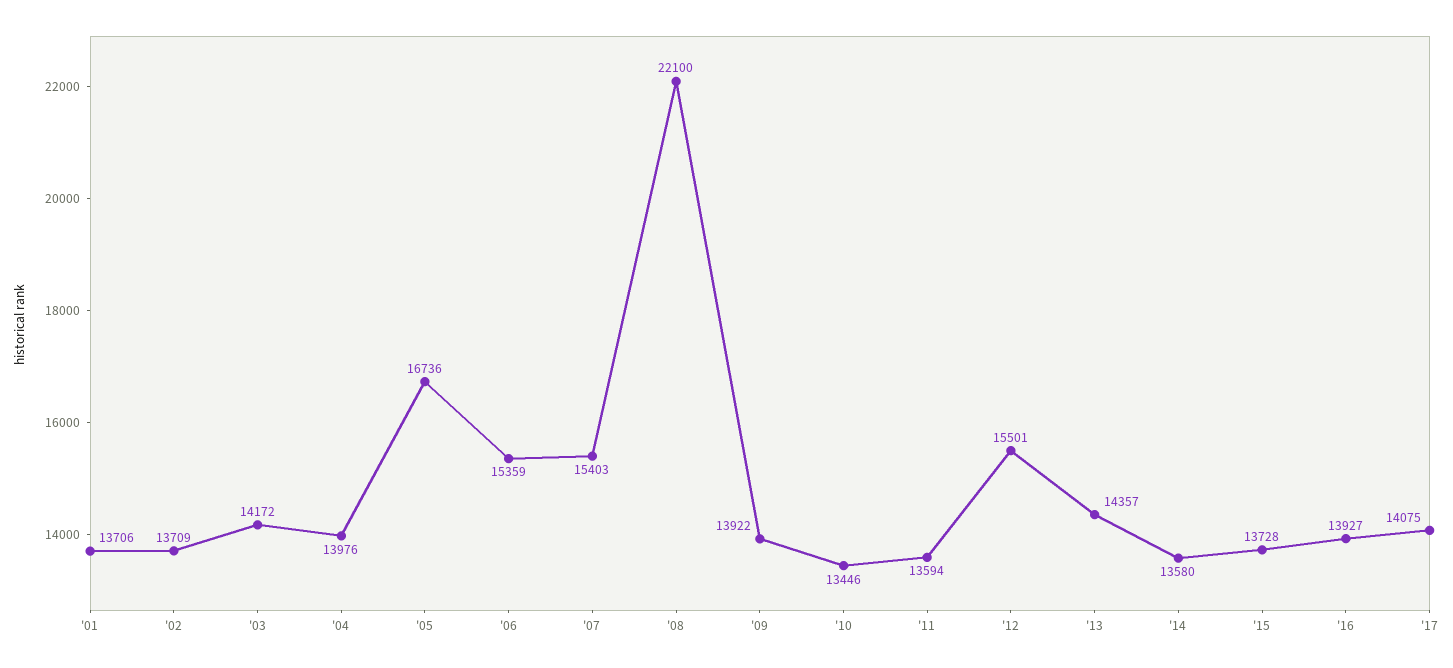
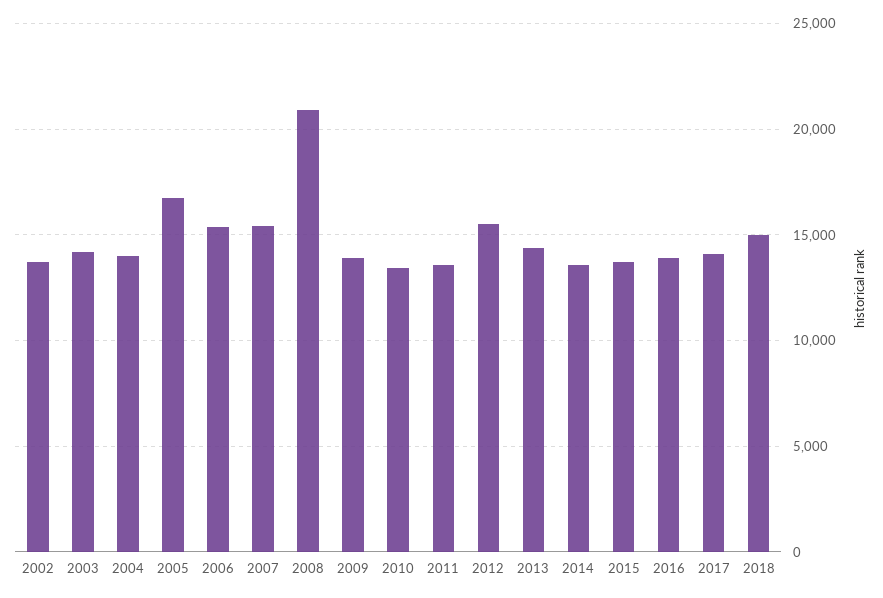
'01: 13706 -> none
'08: 22100 -> 21000
2018: none -> 15000

